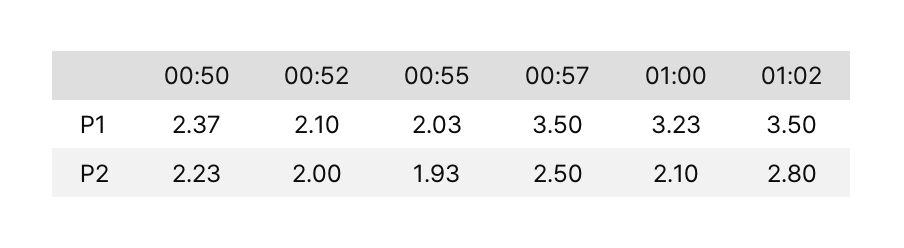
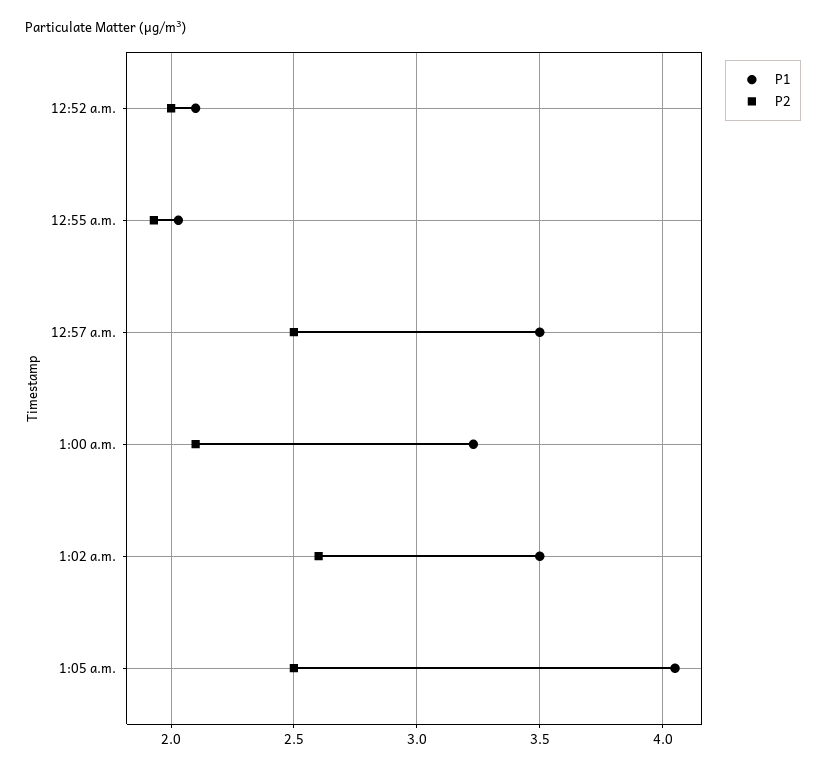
P1, 00:50: 2.37 -> none
P2, 00:50: 2.23 -> none
P2, 01:02: 2.8 -> 2.6
P1, 1:05 a.m.: none -> 4.05
P2, 1:05 a.m.: none -> 2.5

